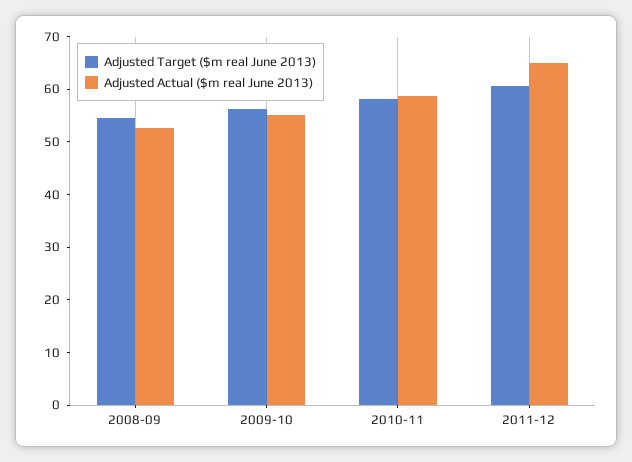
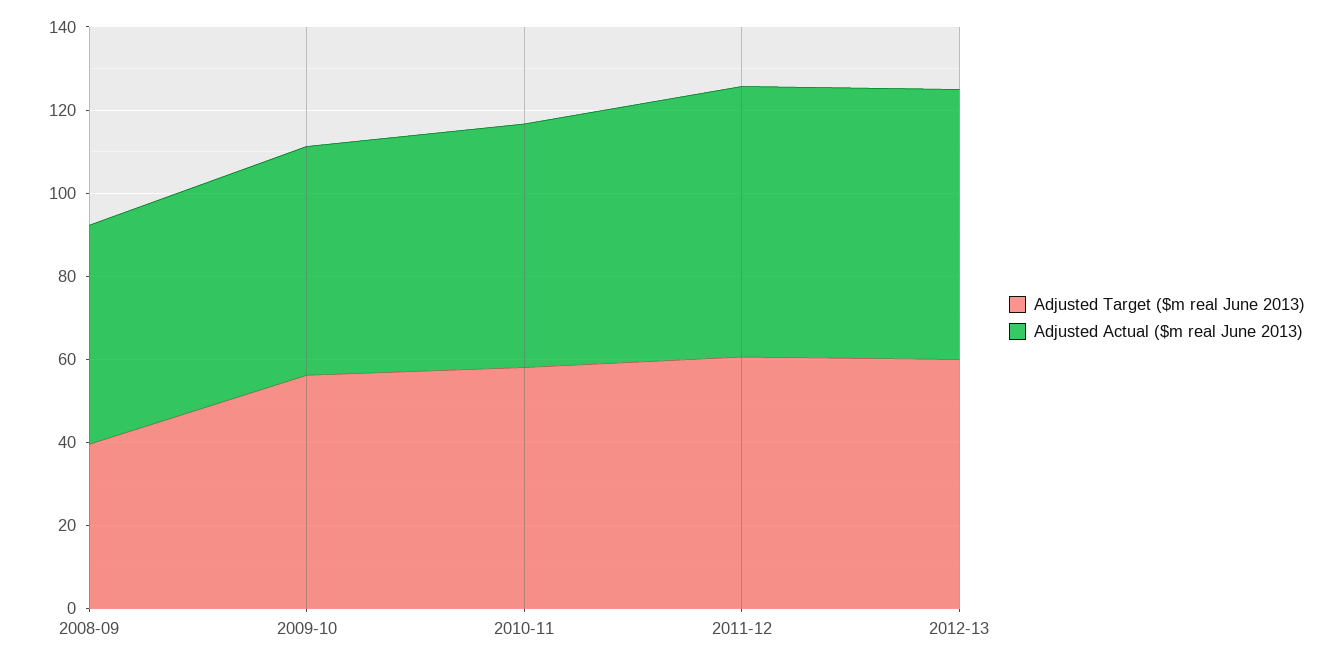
Adjusted Target ($m real June 2013), 2008-09: 54 -> 40
Adjusted Target ($m real June 2013), 2012-13: none -> 60
Adjusted Actual ($m real June 2013), 2012-13: none -> 65

